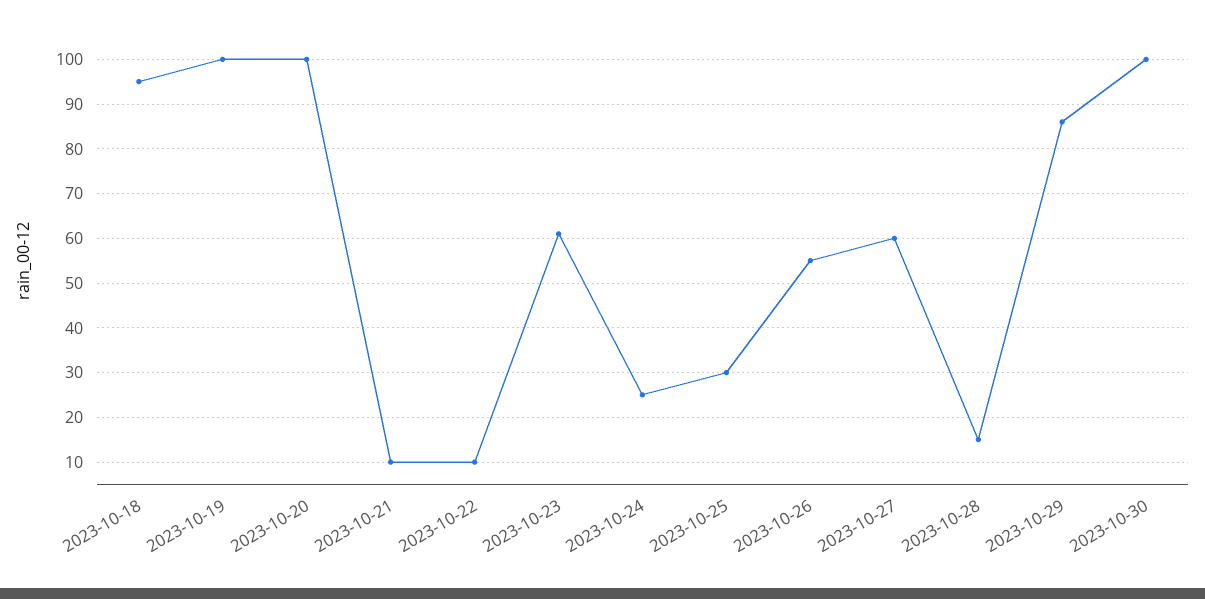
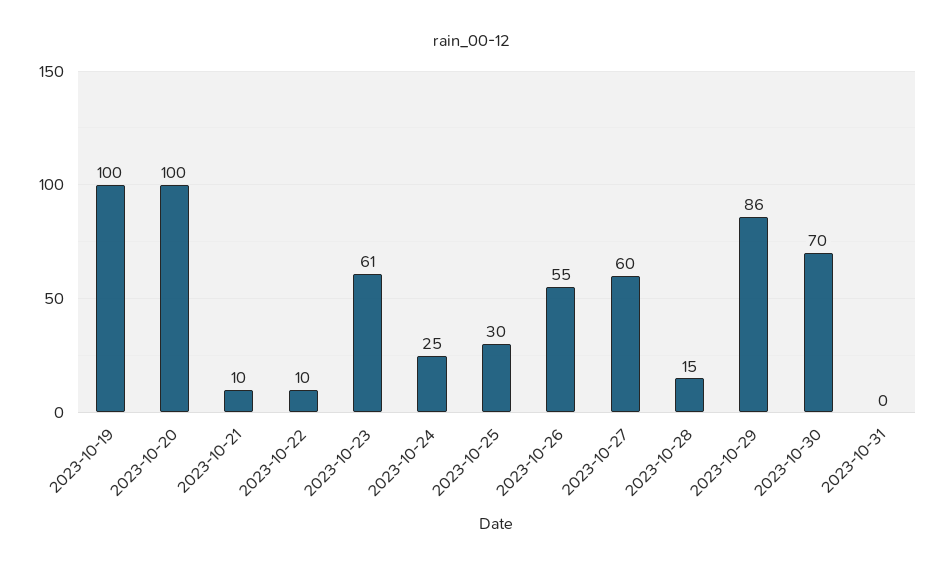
2023-10-18: 95 -> none
2023-10-30: 100 -> 70
2023-10-31: none -> 0

